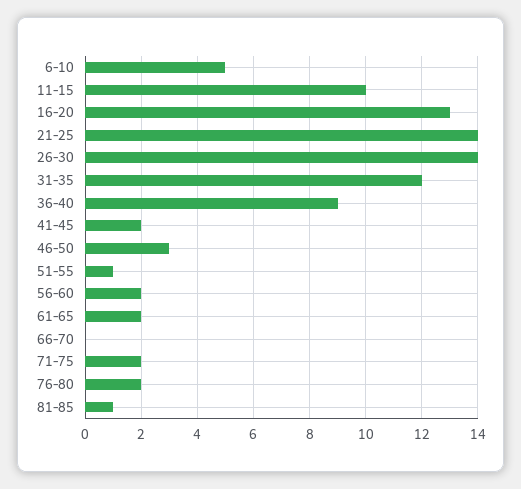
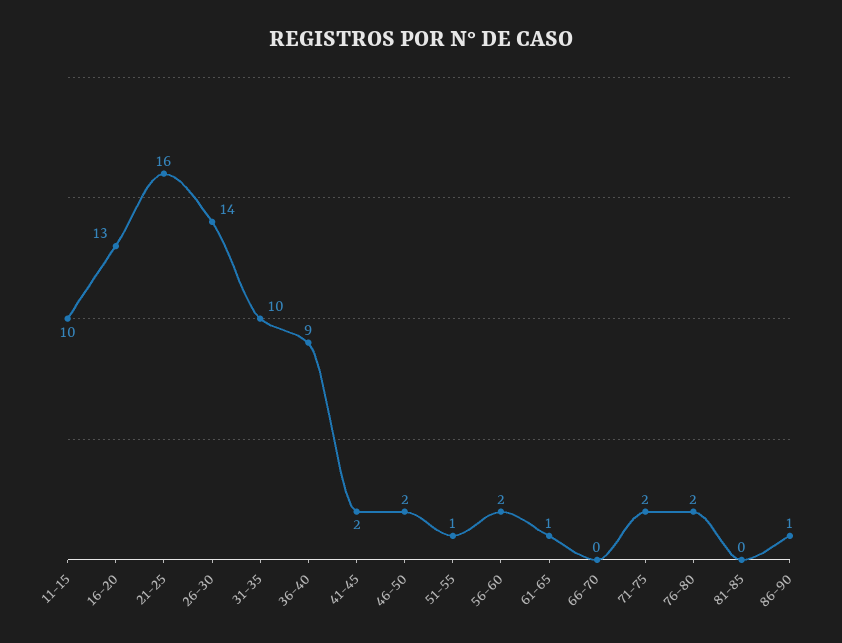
6-10: 5 -> none
21-25: 14 -> 16
31-35: 12 -> 10
46-50: 3 -> 2
61-65: 2 -> 1
81-85: 1 -> 0
86-90: none -> 1

